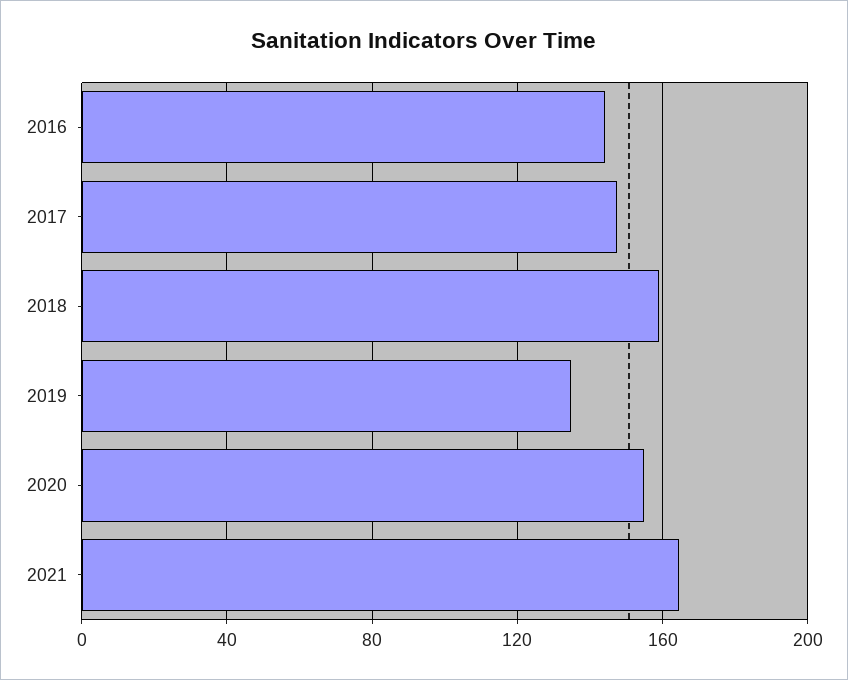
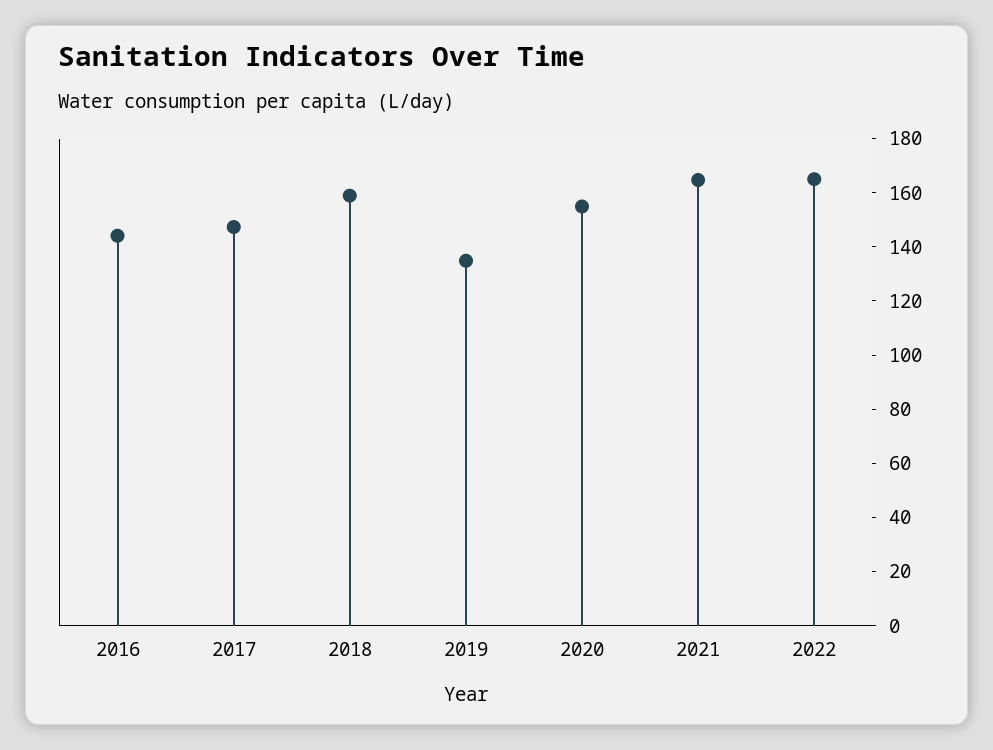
2022: none -> 165

